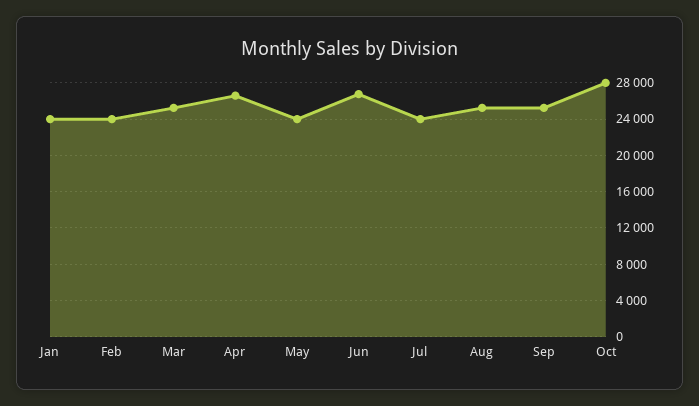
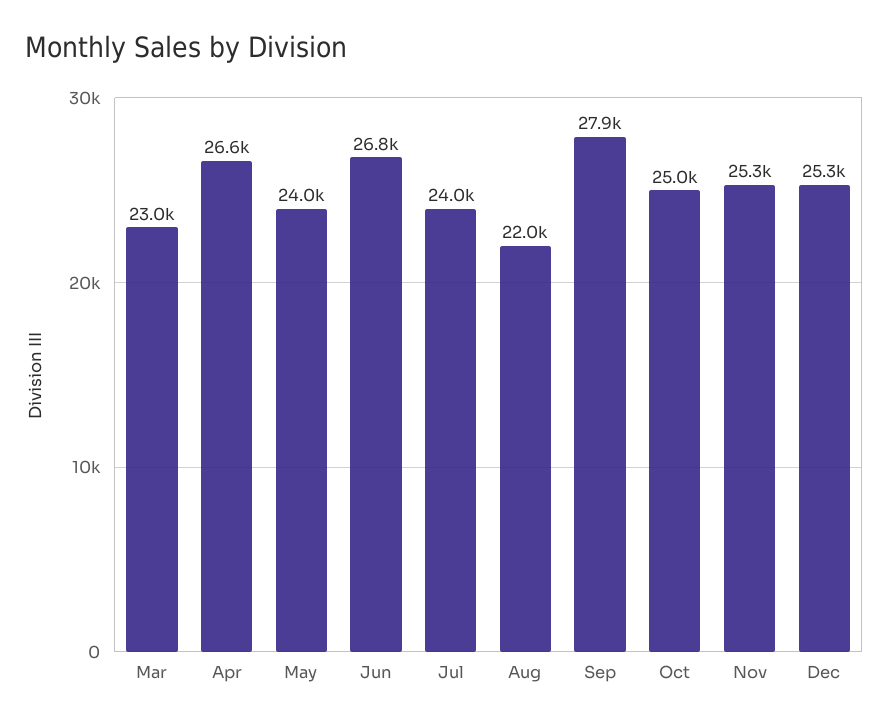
Jan: 24000 -> none
Feb: 24000 -> none
Mar: 25000 -> 23000
Aug: 25000 -> 22000
Sep: 25000 -> 27900
Oct: 28000 -> 25000
Nov: none -> 25300
Dec: none -> 25300

